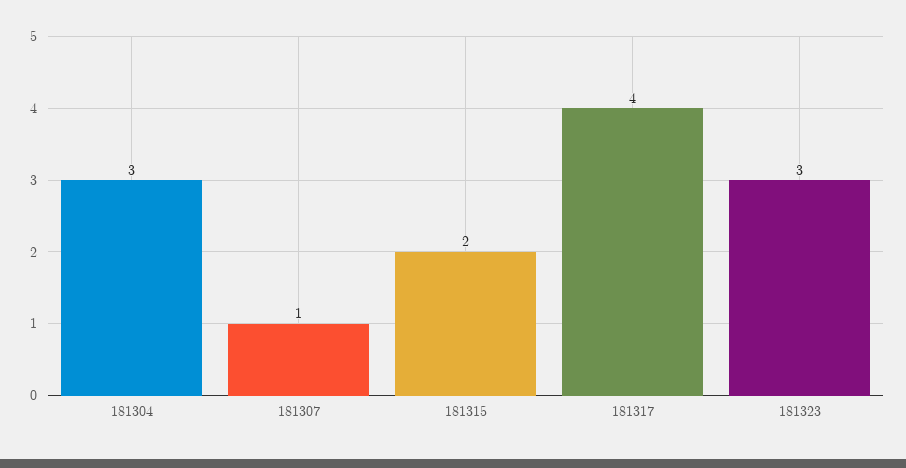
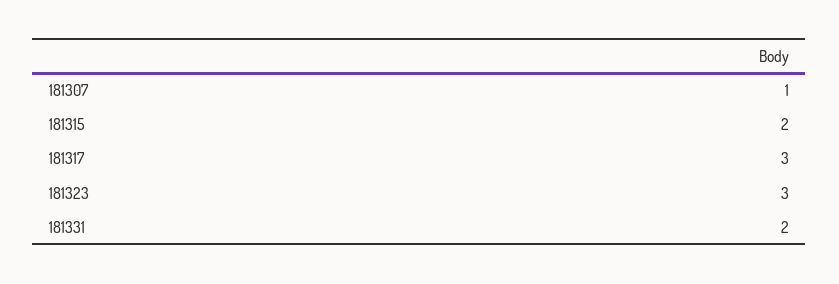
181304: 3 -> none
181317: 4 -> 3
181331: none -> 2

